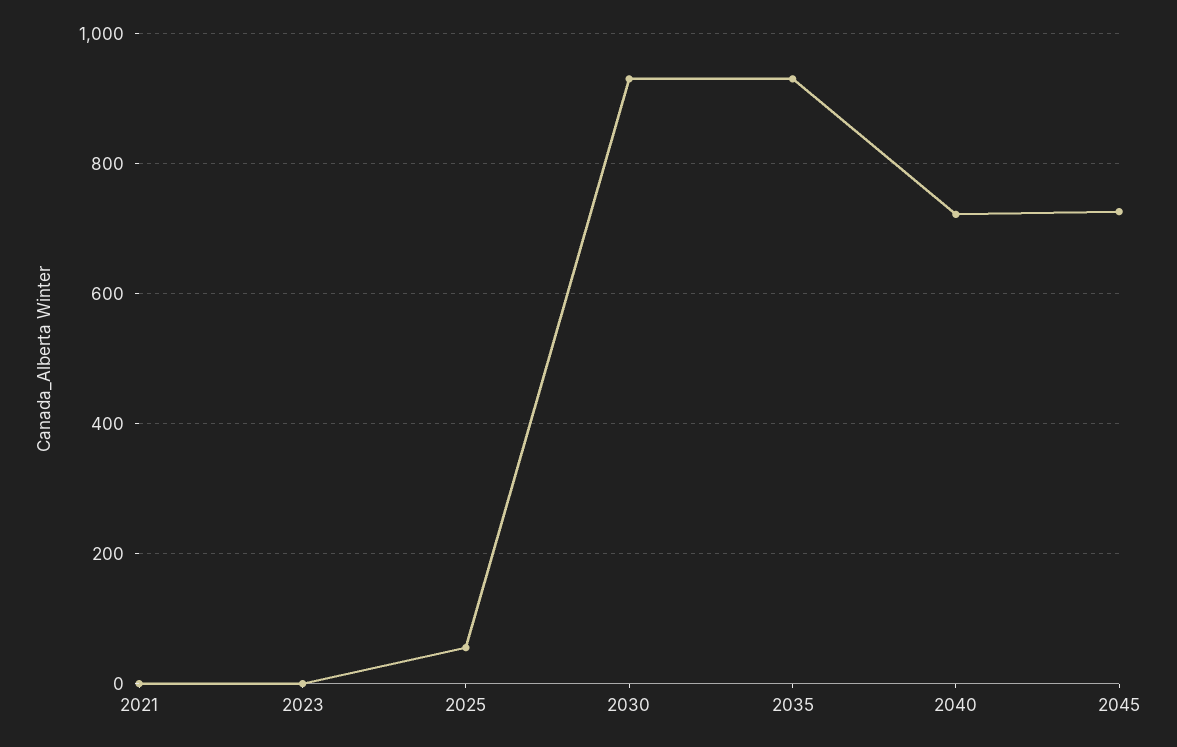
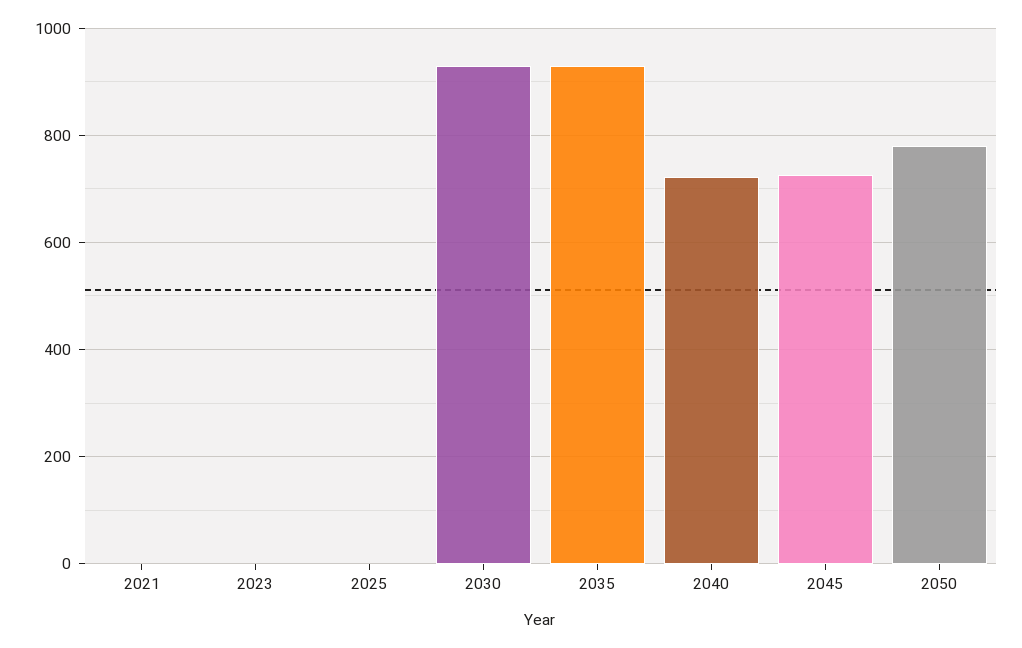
2025: 60 -> 0
2050: none -> 780

